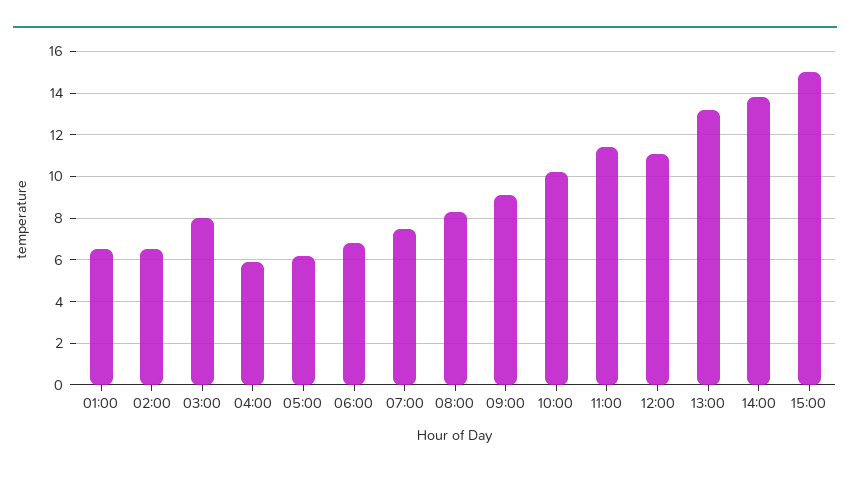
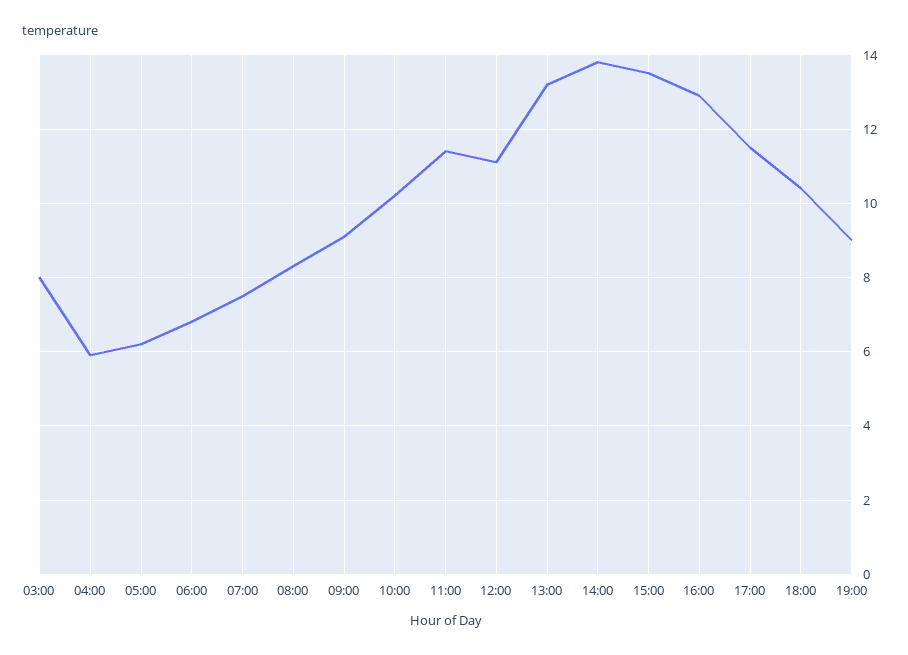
01:00: 6.5 -> none
02:00: 6.5 -> none
15:00: 15 -> 13.5
16:00: none -> 13
17:00: none -> 11.5
18:00: none -> 10.5
19:00: none -> 9

